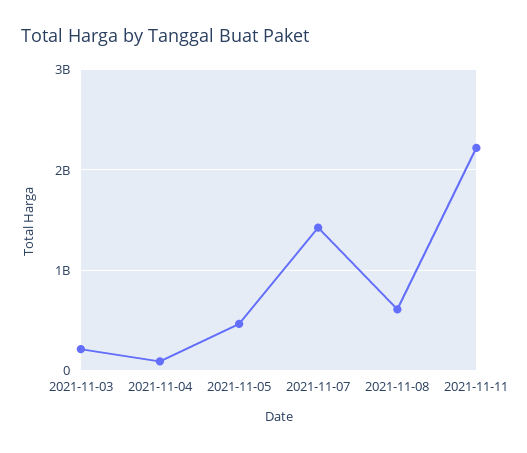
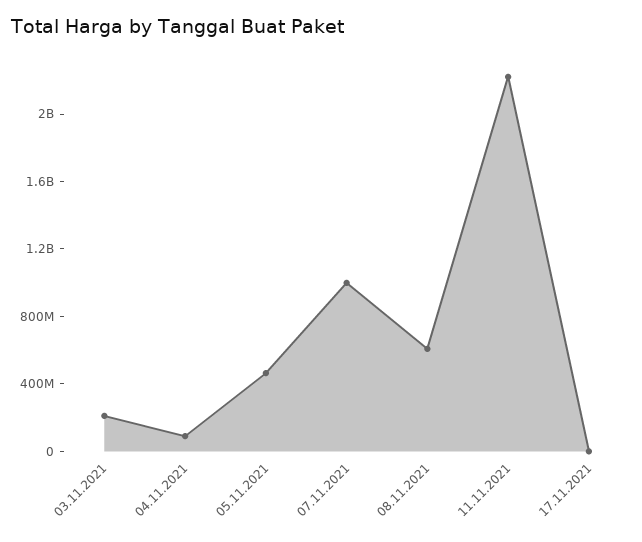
2021-11-07: 1400000000 -> 1000000000
17.11.2021: none -> 0

